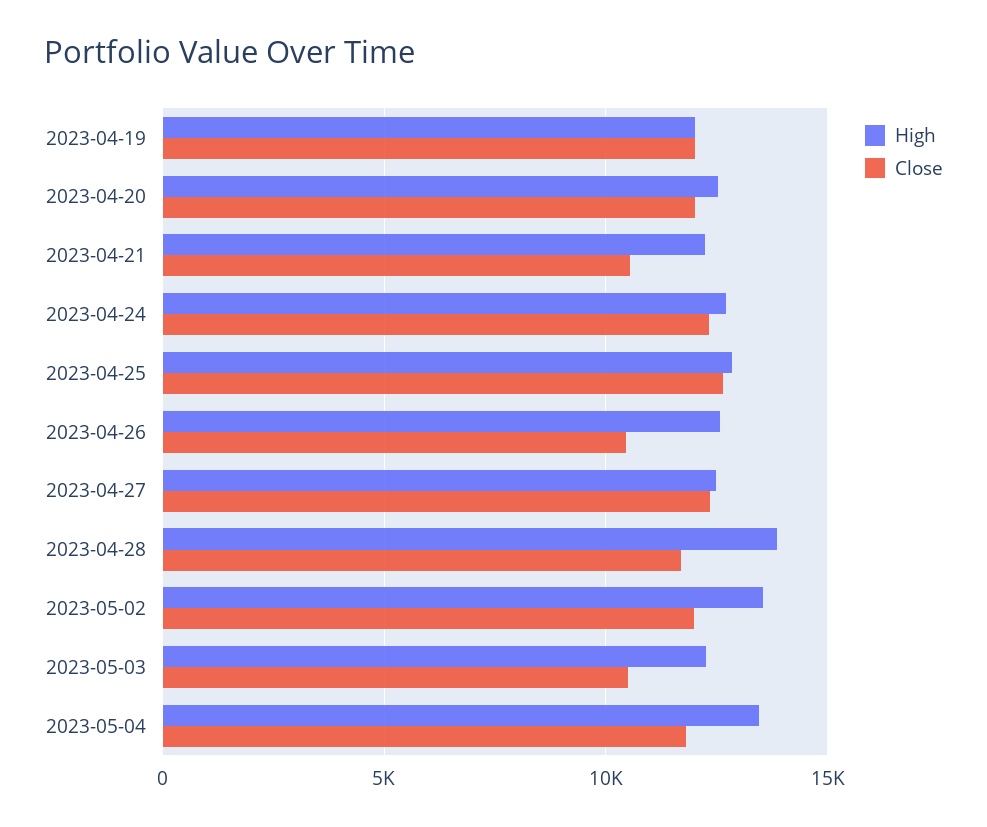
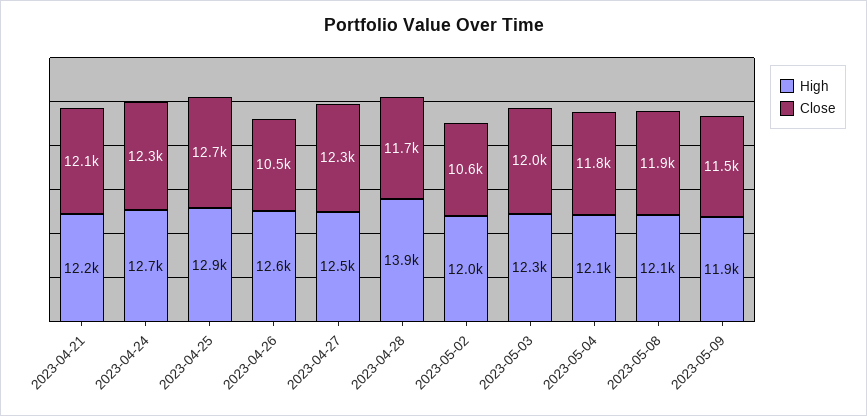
High, 2023-04-19: 12000 -> none
Close, 2023-04-19: 12000 -> none
High, 2023-04-20: 12500 -> none
Close, 2023-04-20: 12000 -> none
Close, 2023-04-21: 10500 -> 12100
High, 2023-05-02: 13500 -> 12000
Close, 2023-05-02: 12000 -> 10600
Close, 2023-05-03: 10500 -> 12000
High, 2023-05-04: 13500 -> 12100
High, 2023-05-08: none -> 12100
Close, 2023-05-08: none -> 11900
High, 2023-05-09: none -> 11900
Close, 2023-05-09: none -> 11500

